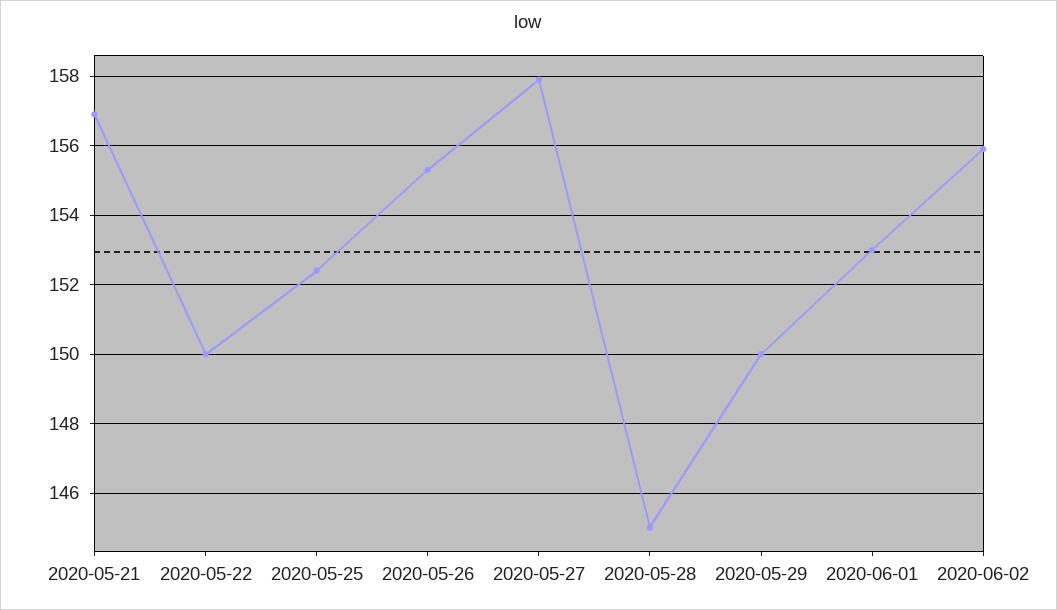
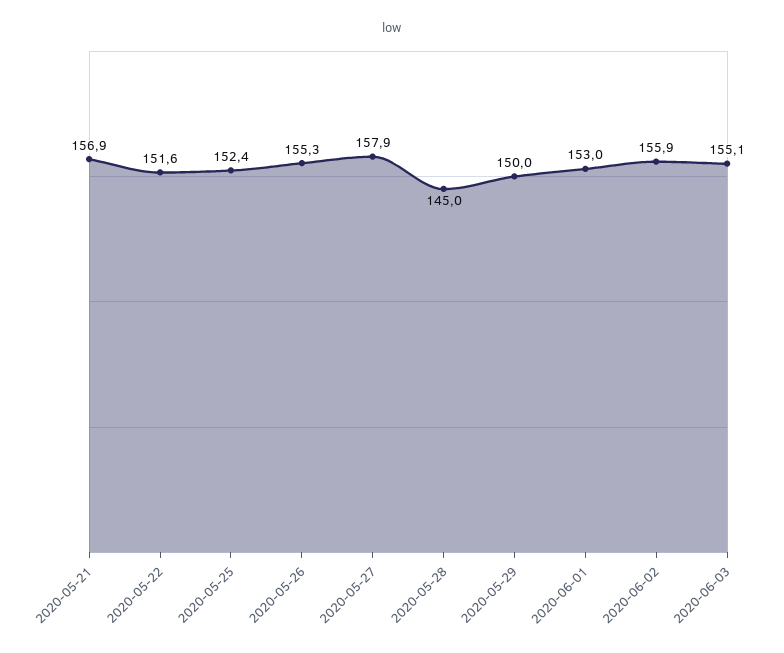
2020-05-22: 150 -> 151.6
2020-06-03: none -> 155.1

